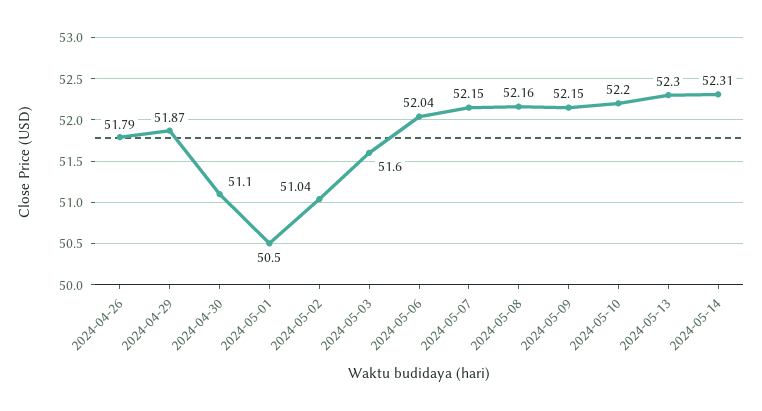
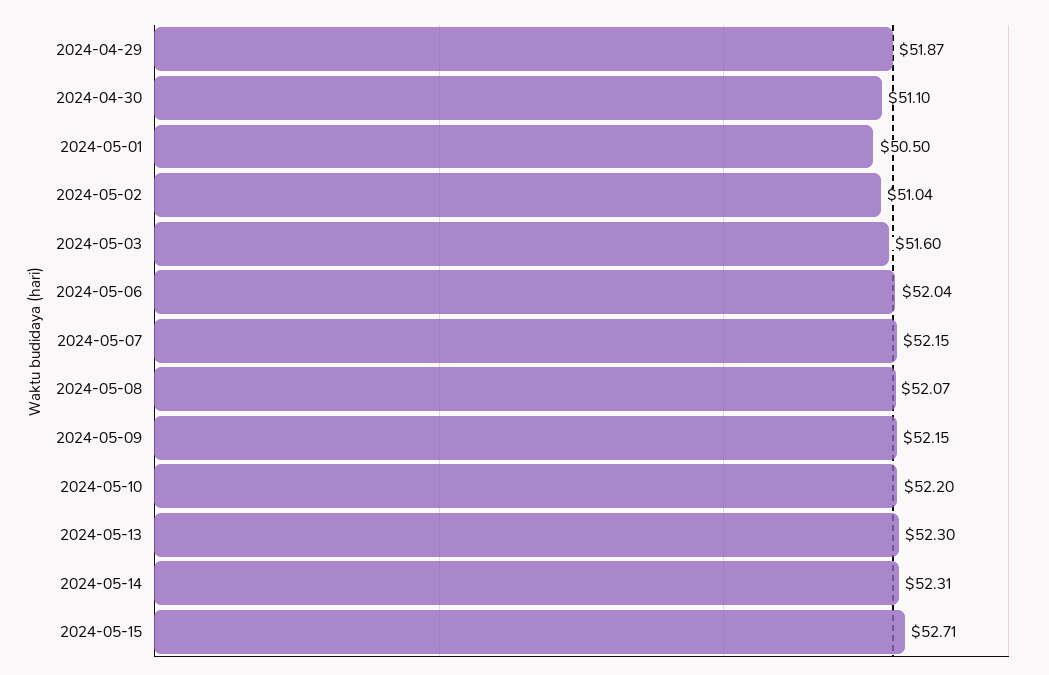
2024-04-26: 51.79 -> none
2024-05-08: 52.16 -> 52.07
2024-05-15: none -> 52.71

